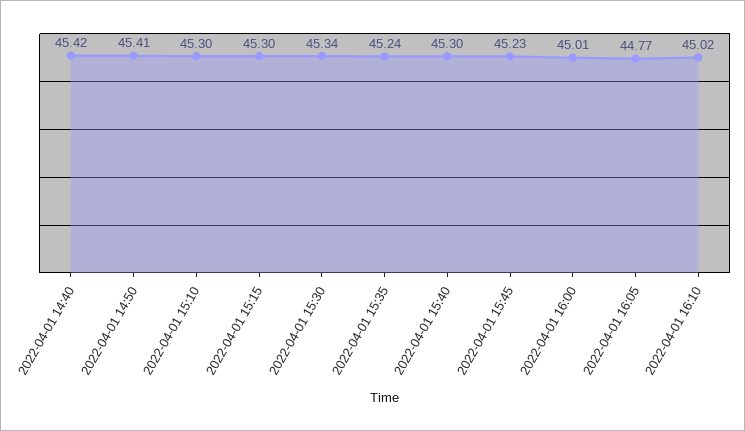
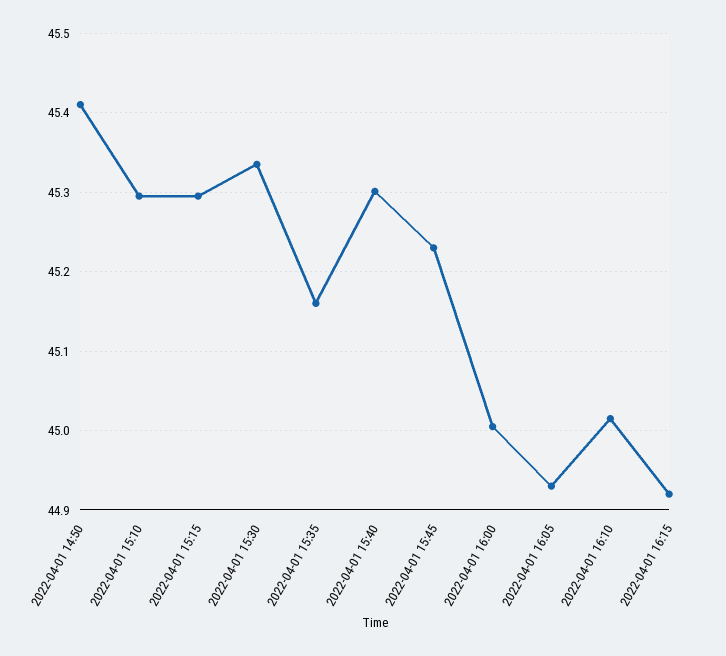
2022-04-01 14:40: 45.42 -> none
2022-04-01 15:35: 45.24 -> 45.16
2022-04-01 16:05: 44.77 -> 44.93
2022-04-01 16:15: none -> 44.92

